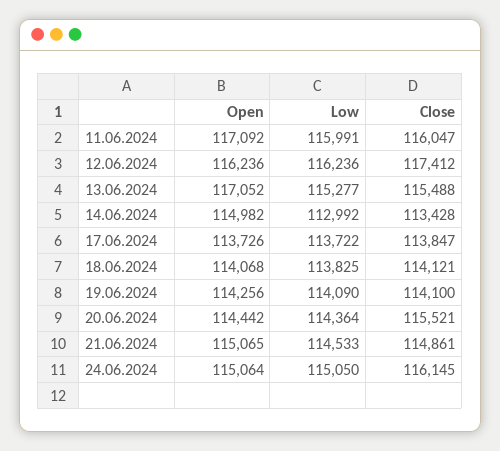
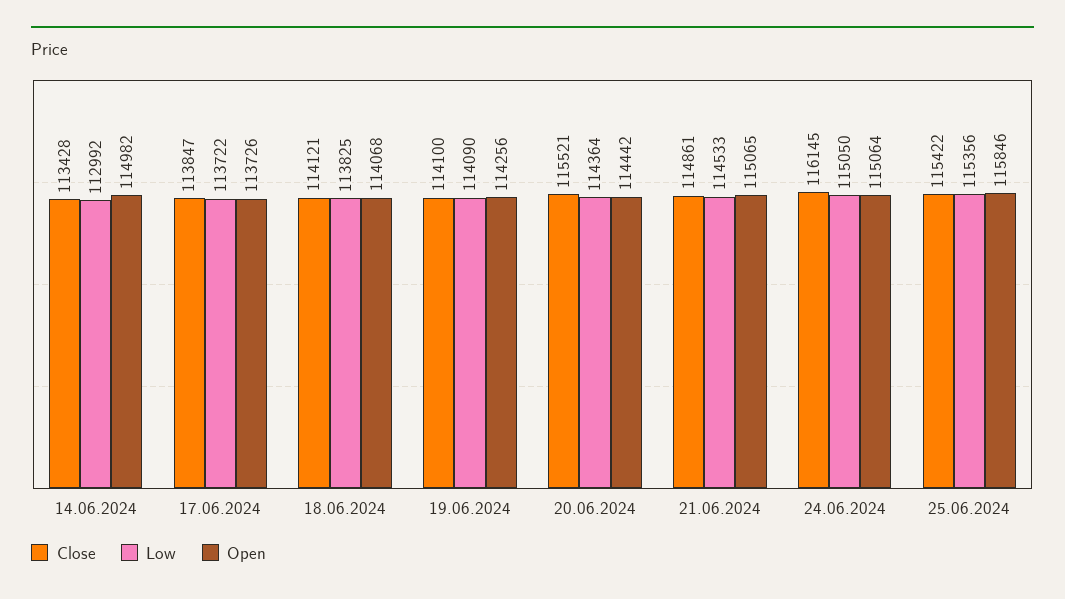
Open, 11.06.2024: 117092 -> none
Low, 11.06.2024: 115991 -> none
Close, 11.06.2024: 116047 -> none
Open, 12.06.2024: 116236 -> none
Low, 12.06.2024: 116236 -> none
Close, 12.06.2024: 117412 -> none
Open, 13.06.2024: 117052 -> none
Low, 13.06.2024: 115277 -> none
Close, 13.06.2024: 115488 -> none
Close, 25.06.2024: none -> 115422
Low, 25.06.2024: none -> 115356
Open, 25.06.2024: none -> 115846

